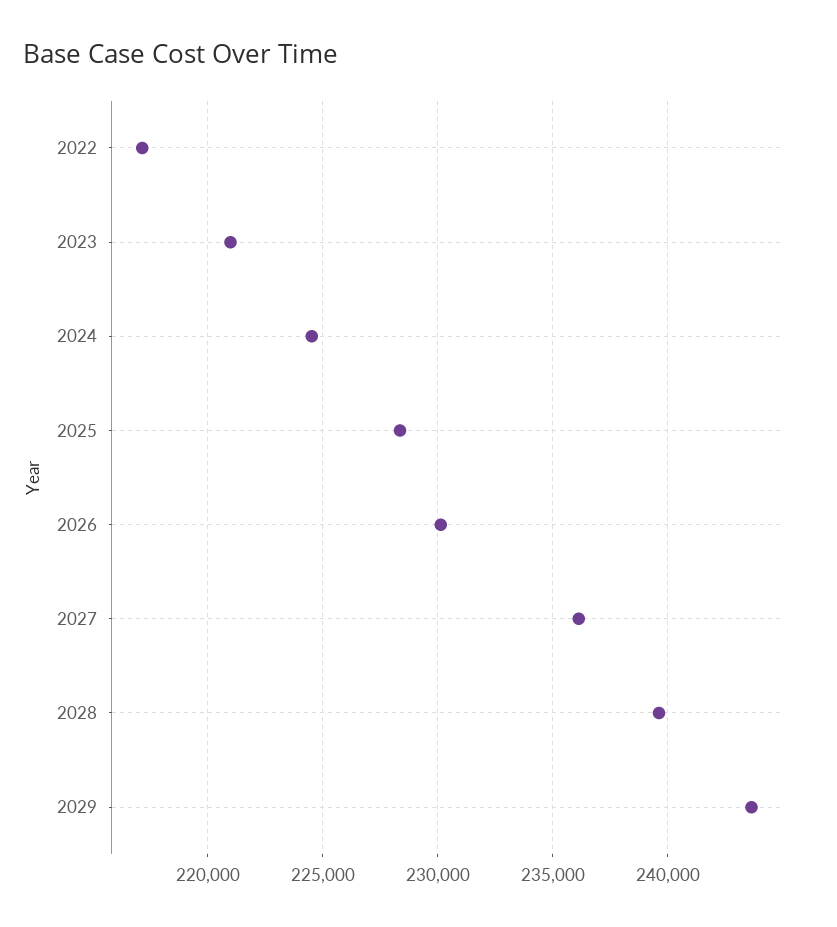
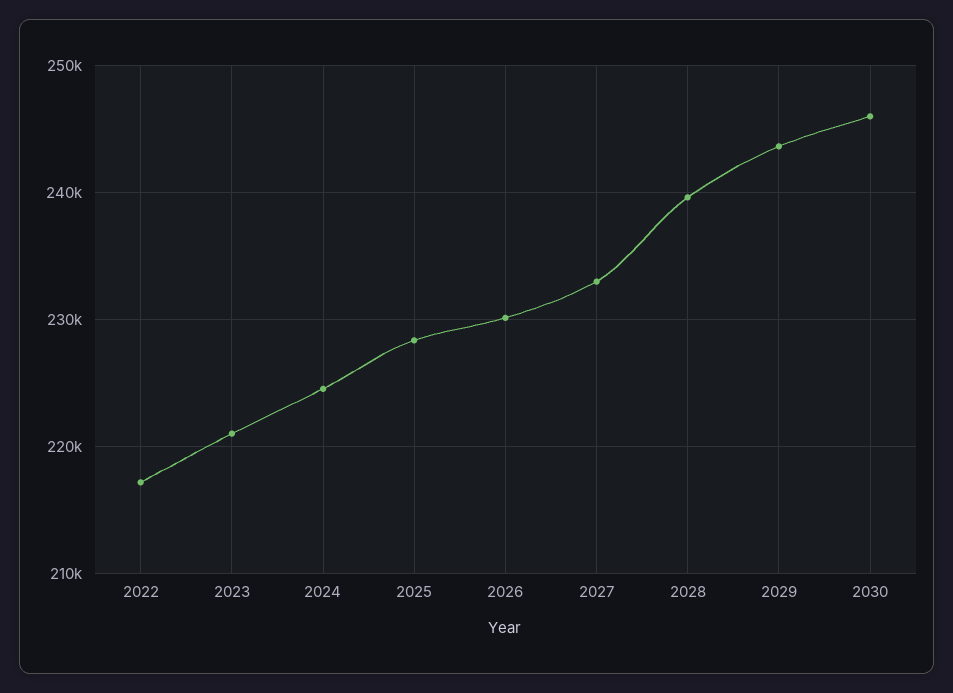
2027: 236000 -> 233000
2030: none -> 246000

